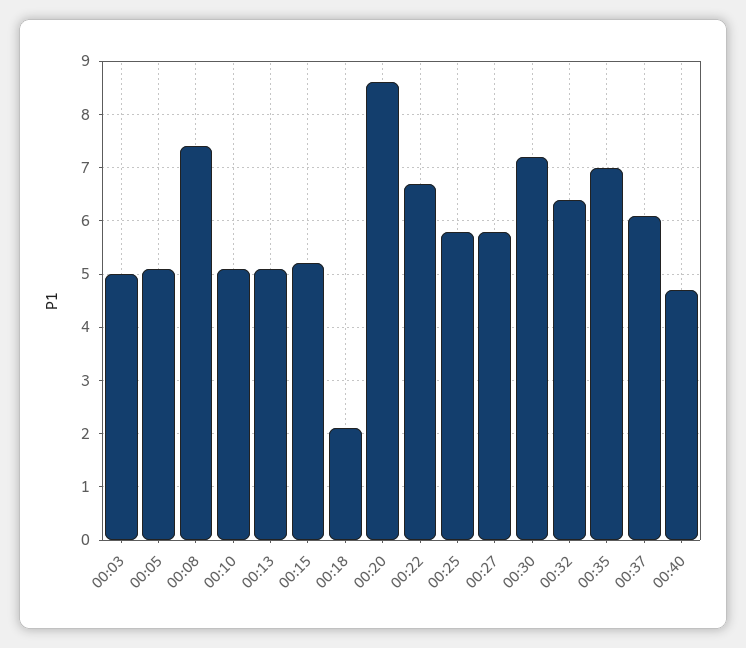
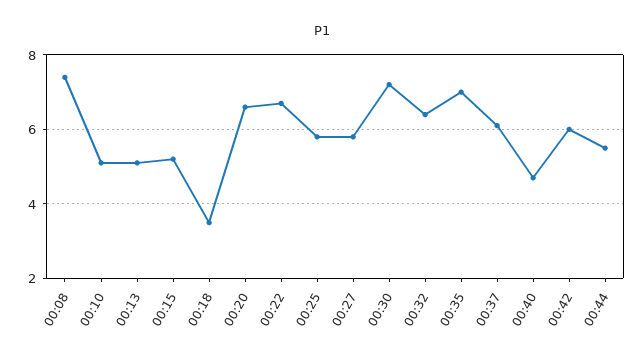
00:03: 5 -> none
00:05: 5 -> none
00:18: 2 -> 3.5
00:20: 8.5 -> 6.5
00:42: none -> 6
00:44: none -> 5.5

